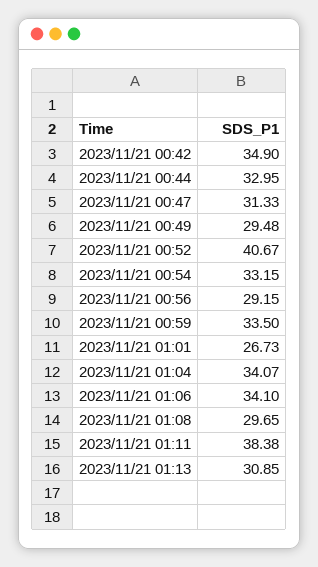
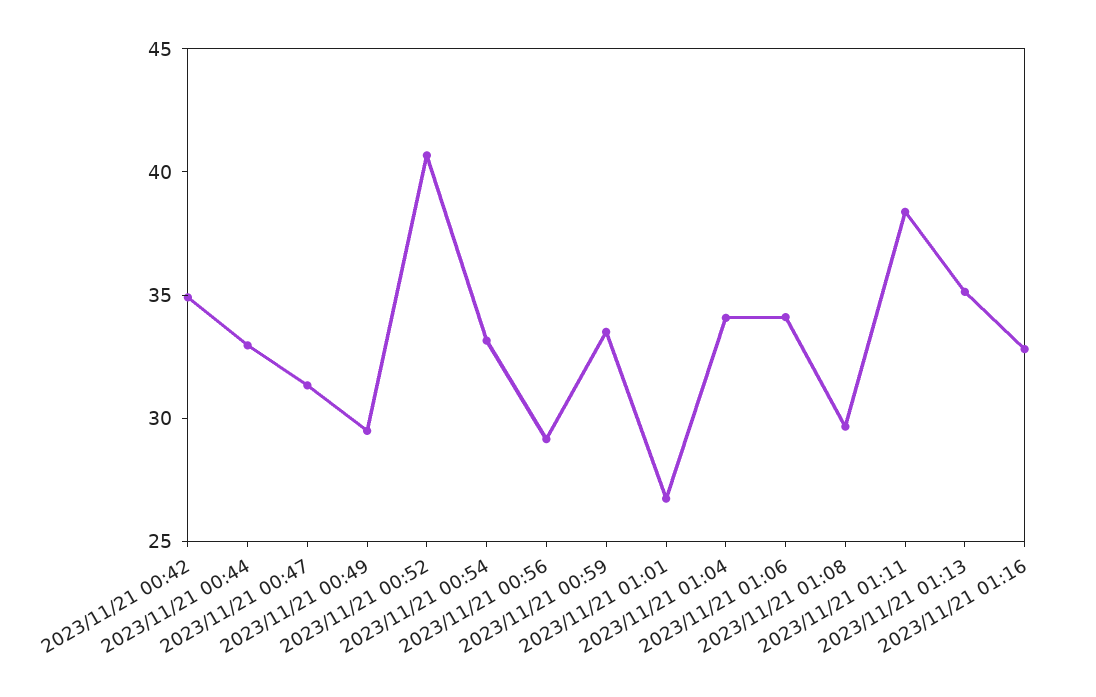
2023/11/21 01:13: 30.85 -> 35
2023/11/21 01:16: none -> 33

